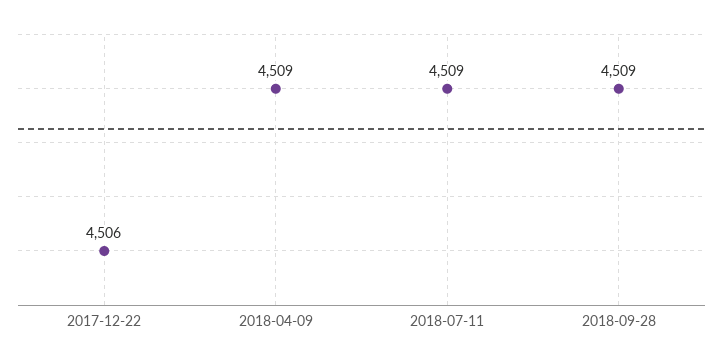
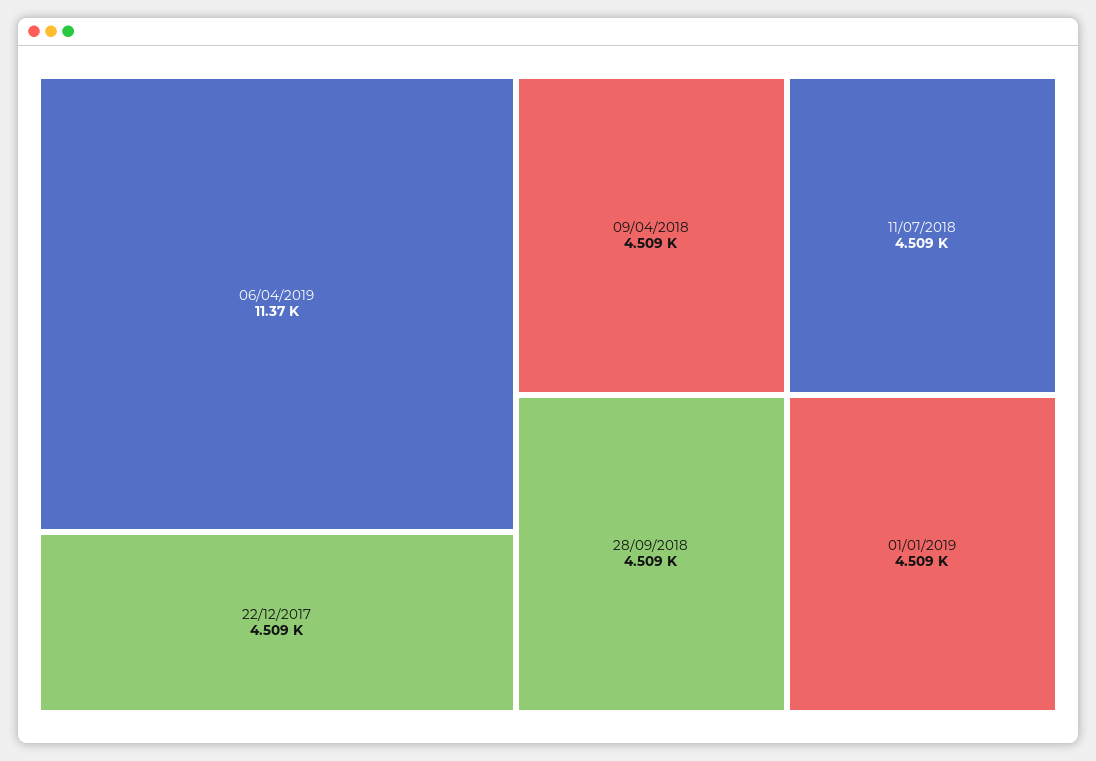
2017-12-22: 4506 -> 4509
06/04/2019: none -> 11370
01/01/2019: none -> 4509

